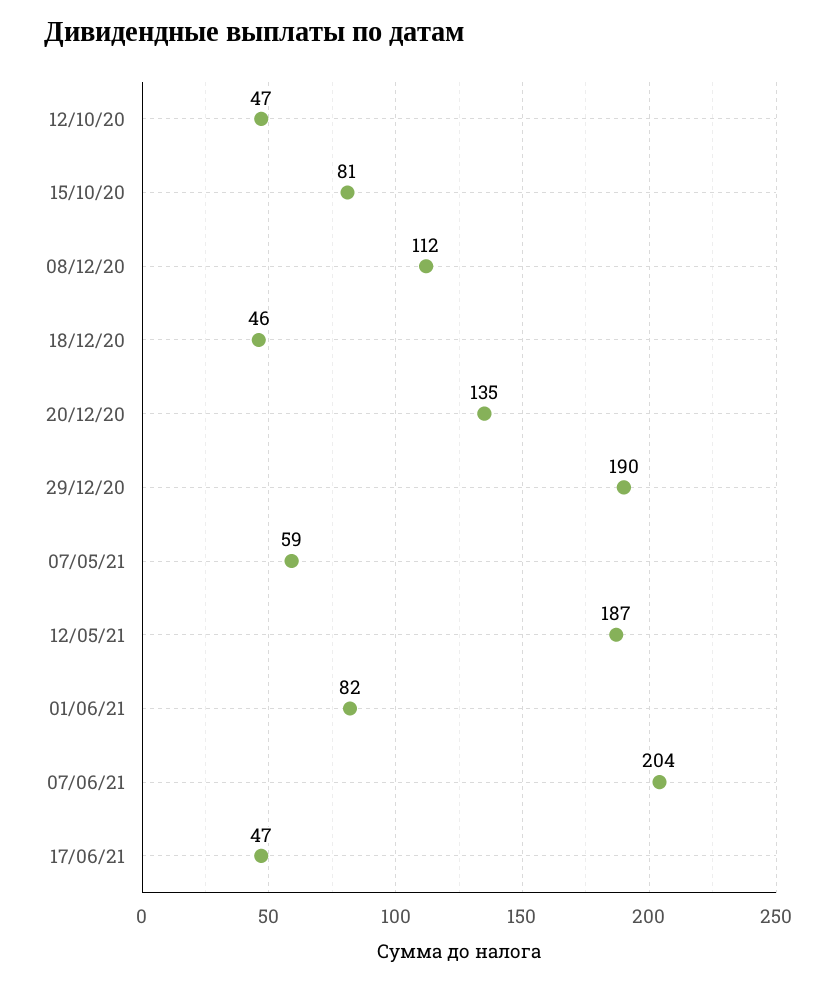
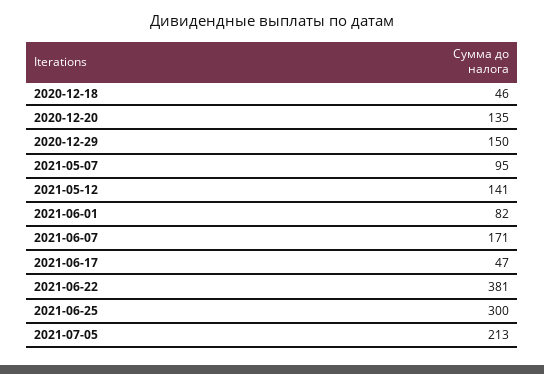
12/10/20: 47 -> none
15/10/20: 81 -> none
08/12/20: 112 -> none
29/12/20: 190 -> 150
07/05/21: 59 -> 95
12/05/21: 187 -> 141
07/06/21: 204 -> 171
2021-06-22: none -> 381
2021-06-25: none -> 300
2021-07-05: none -> 213

